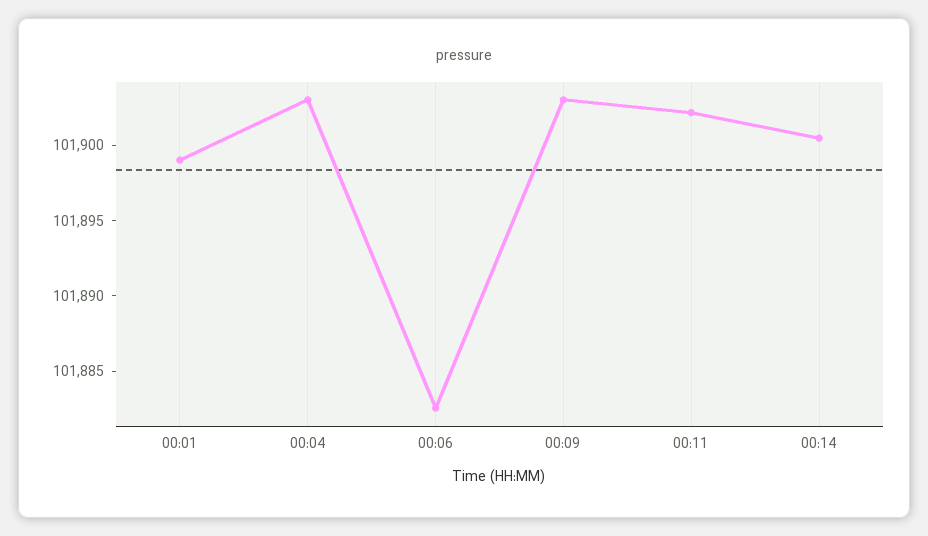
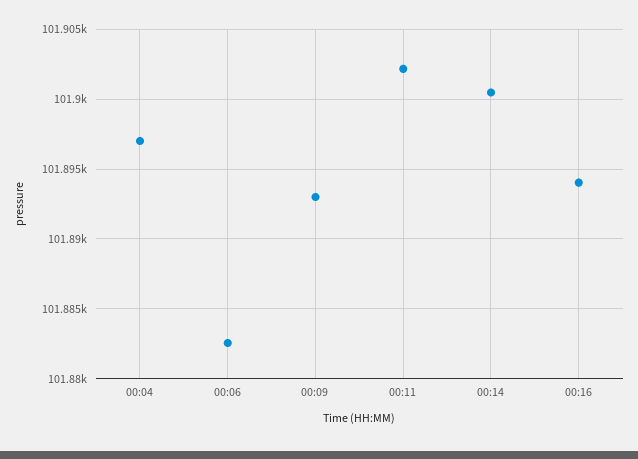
00:01: 101899 -> none
00:04: 101903 -> 101897
00:09: 101903 -> 101893
00:16: none -> 101894

